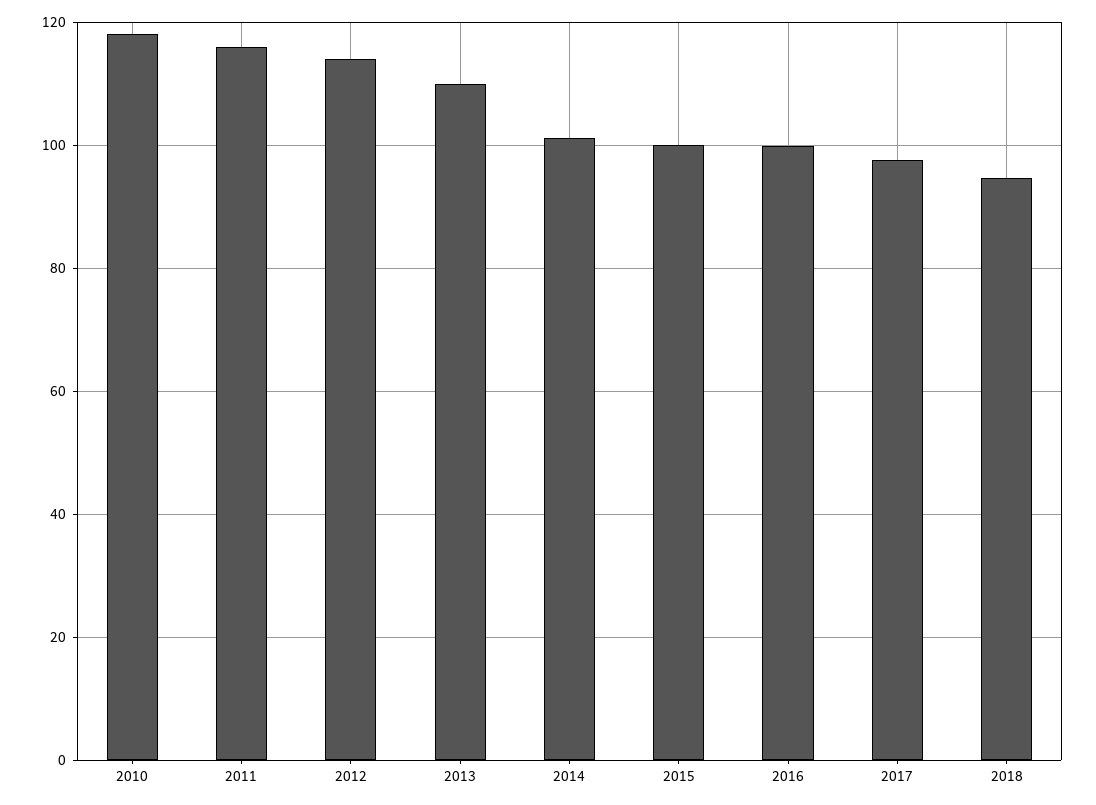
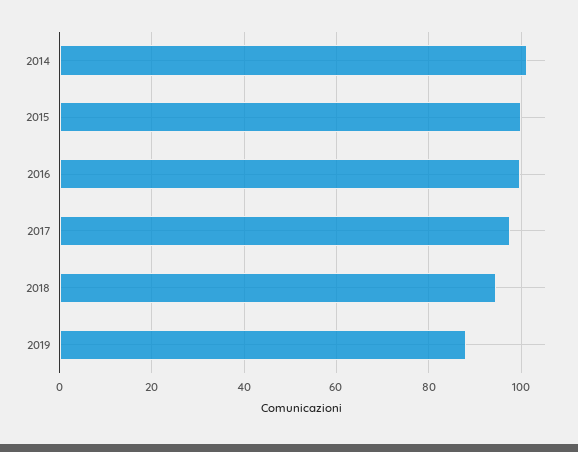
2010: 118 -> none
2011: 116 -> none
2012: 114 -> none
2013: 110 -> none
2019: none -> 88

